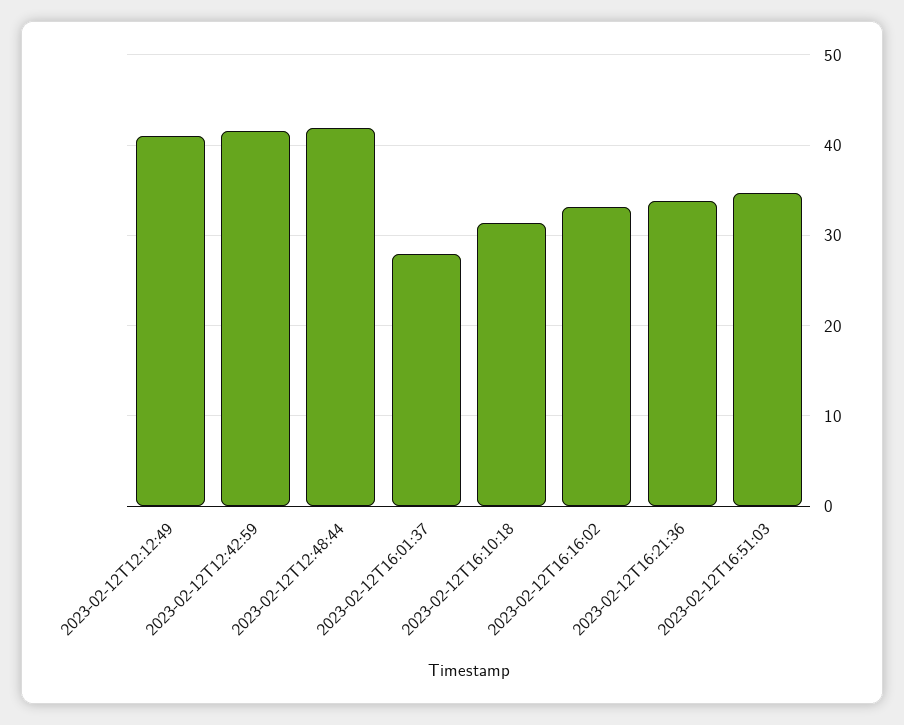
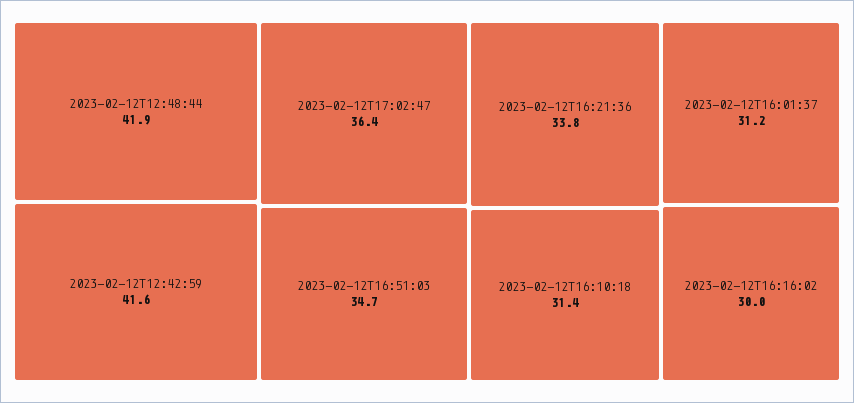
2023-02-12T12:12:49: 41 -> none
2023-02-12T16:01:37: 28 -> 31.2
2023-02-12T16:16:02: 33 -> 30
2023-02-12T17:02:47: none -> 36.4

